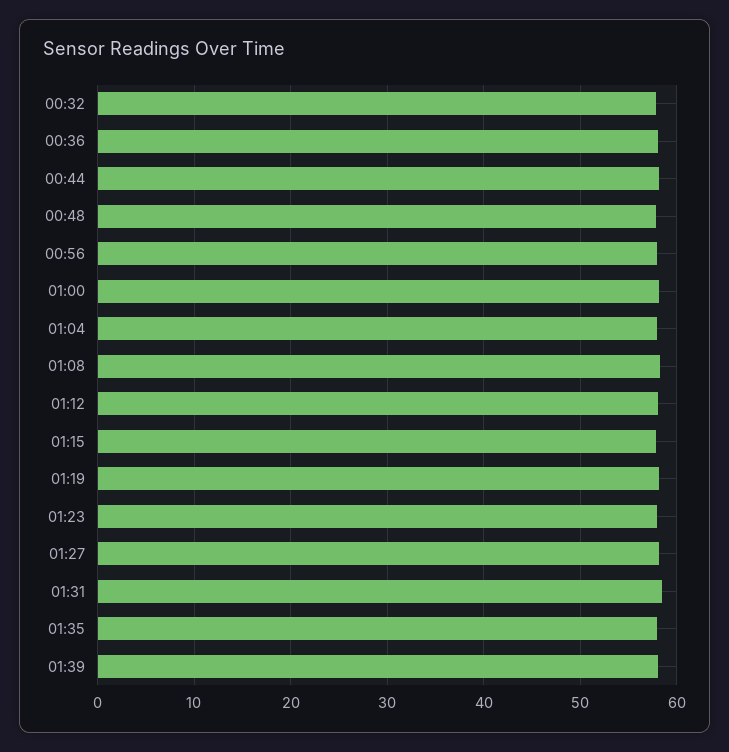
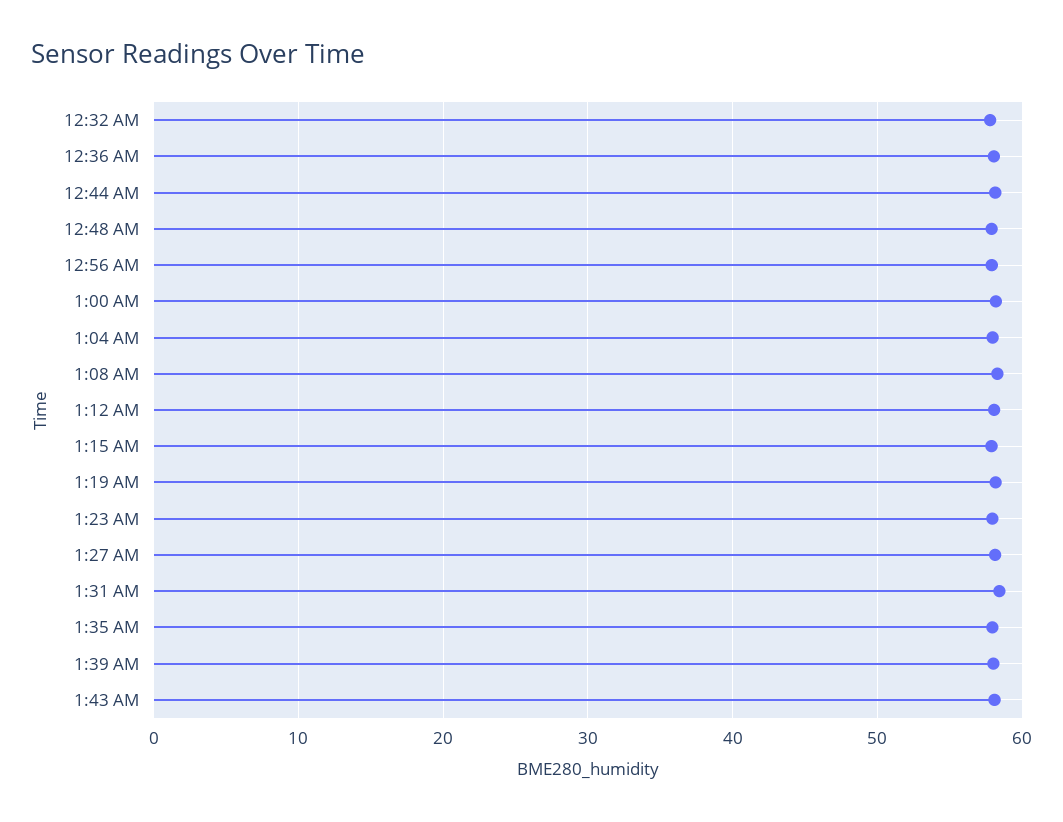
1:43 AM: none -> 58

